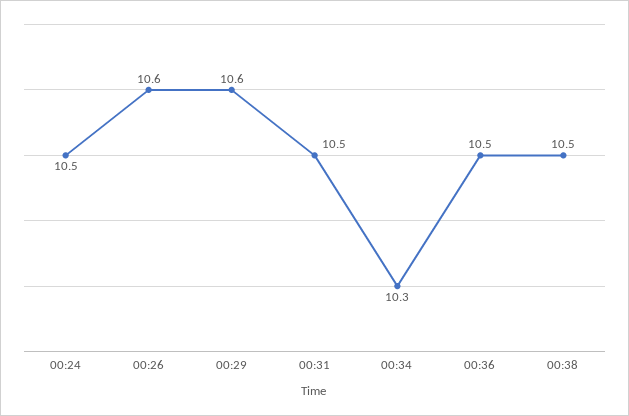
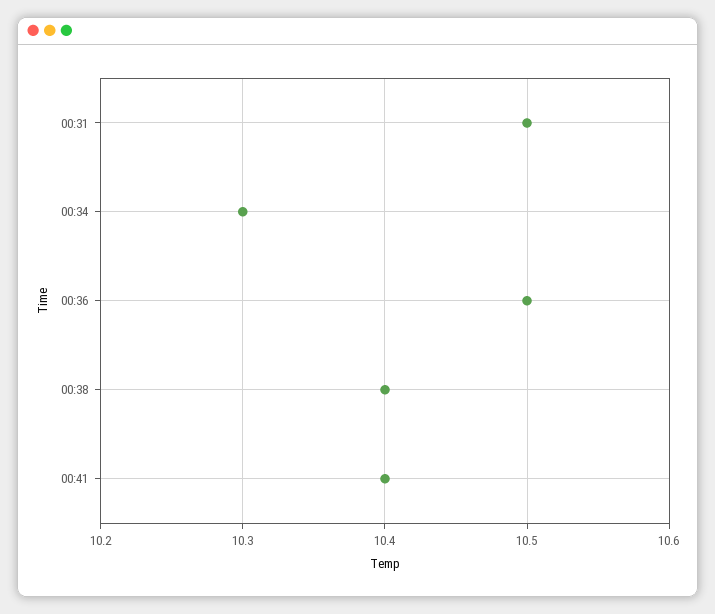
00:24: 10.5 -> none
00:26: 10.6 -> none
00:29: 10.6 -> none
00:38: 10.5 -> 10.4
00:41: none -> 10.4

